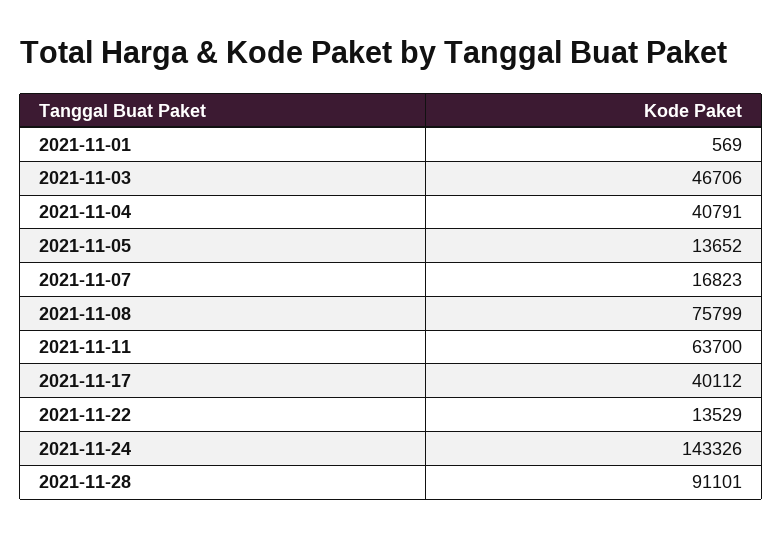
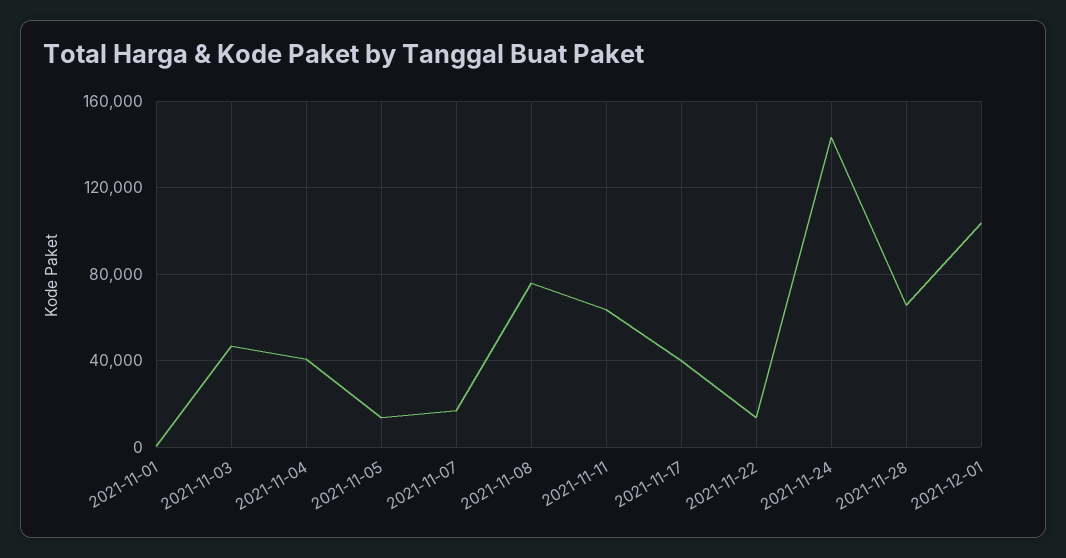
2021-11-28: 91101 -> 65000
2021-12-01: none -> 105000

